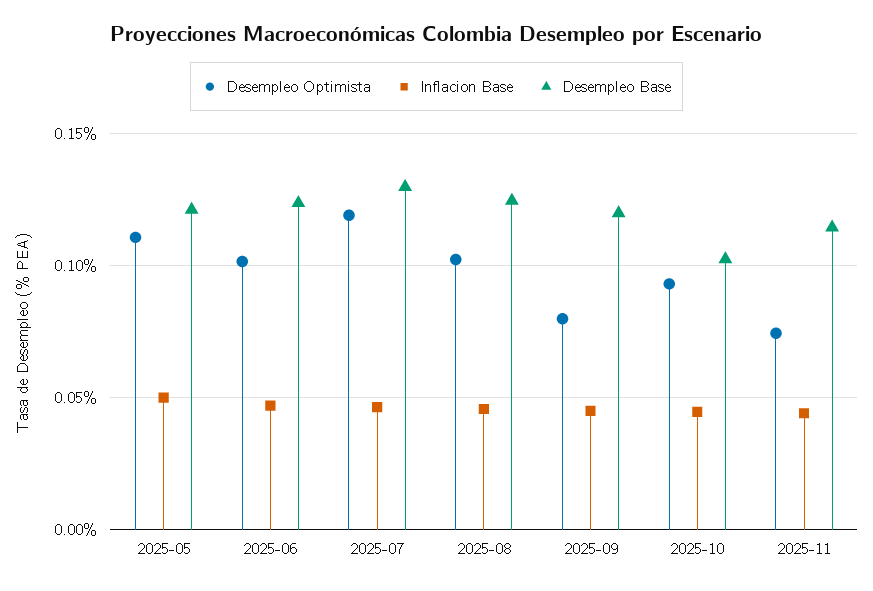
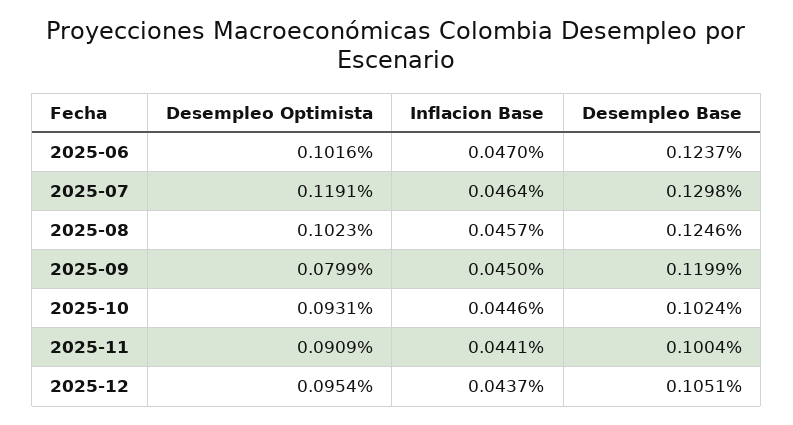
Desempleo Optimista, 2025-05: 0.11 -> none
Inflacion Base, 2025-05: 0.05 -> none
Desempleo Base, 2025-05: 0.12 -> none
Desempleo Optimista, 2025-11: 0.075 -> 0.0909
Desempleo Base, 2025-11: 0.115 -> 0.1004
Desempleo Optimista, 2025-12: none -> 0.0954
Inflacion Base, 2025-12: none -> 0.0437
Desempleo Base, 2025-12: none -> 0.1051

